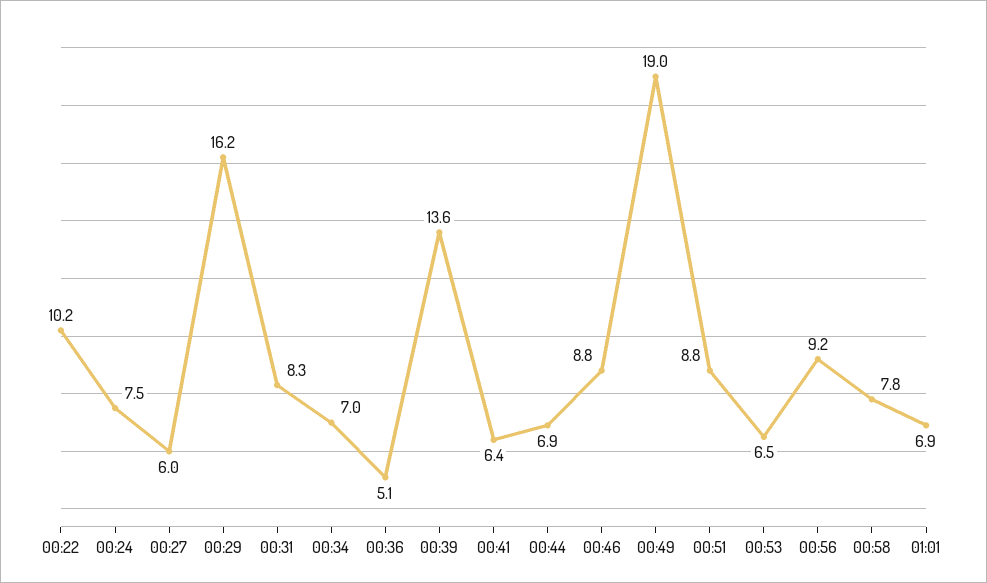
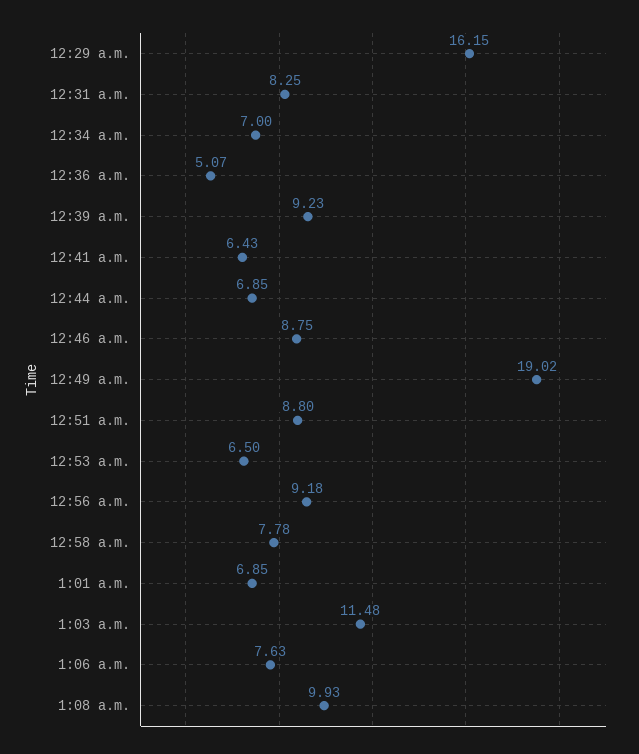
00:22: 10.2 -> none
00:24: 7.5 -> none
00:27: 6 -> none
00:39: 13.6 -> 9.23
1:03 a.m.: none -> 11.48
1:06 a.m.: none -> 7.63
1:08 a.m.: none -> 9.93

